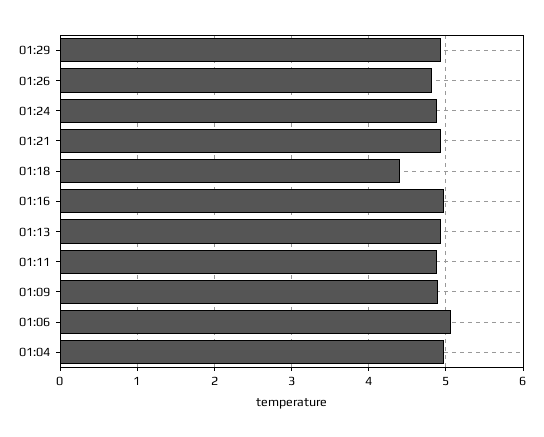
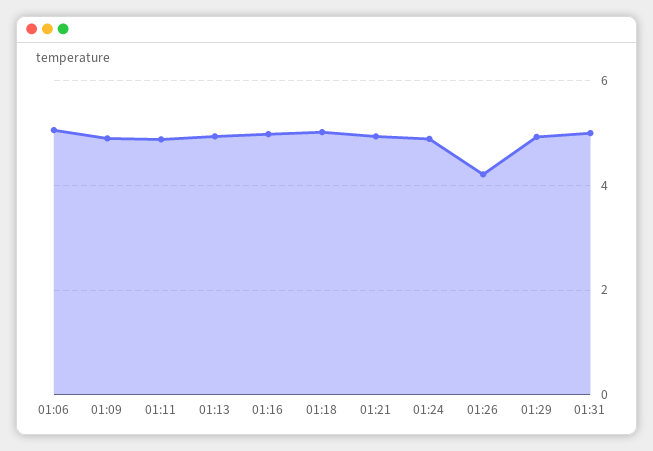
01:26: 4.8 -> 4.2
01:18: 4.4 -> 5
01:04: 5 -> none
01:31: none -> 5

